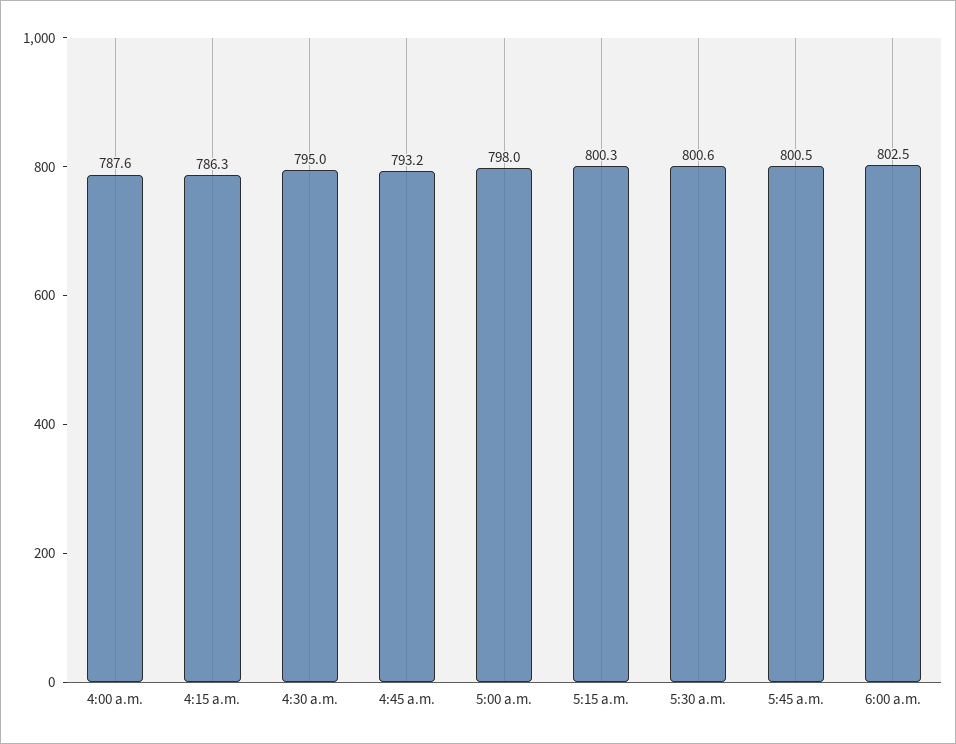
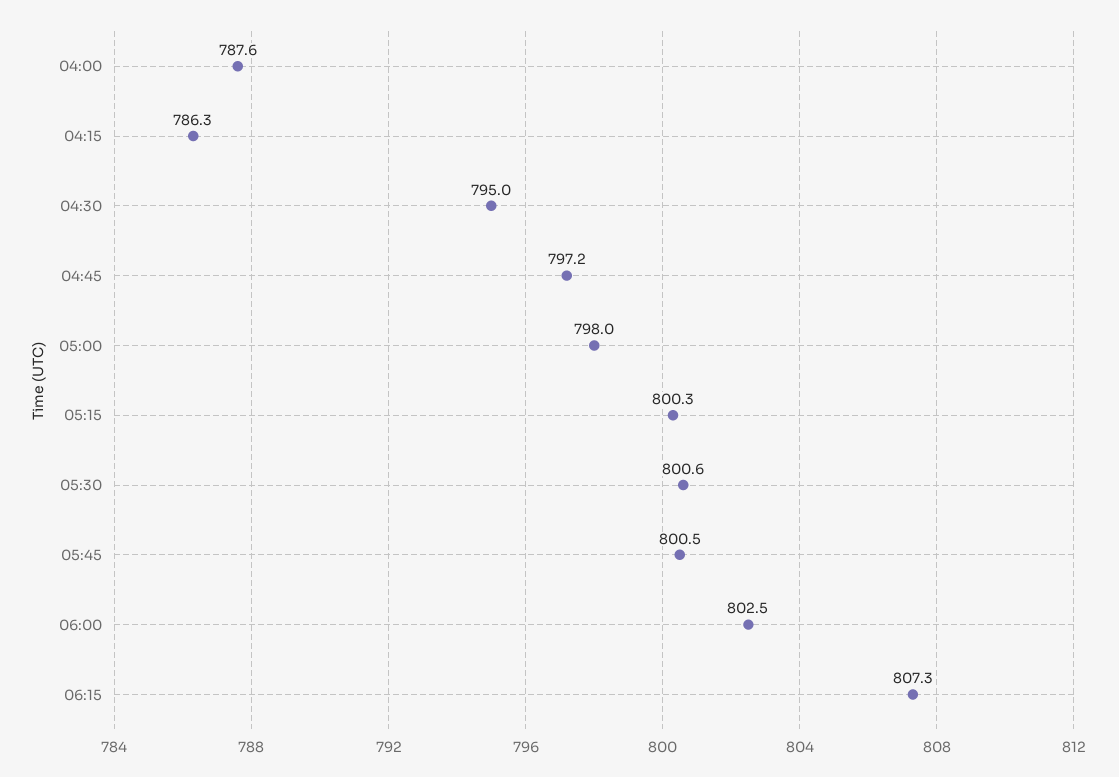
4:45 a.m.: 793.2 -> 797.2
06:15: none -> 807.3

